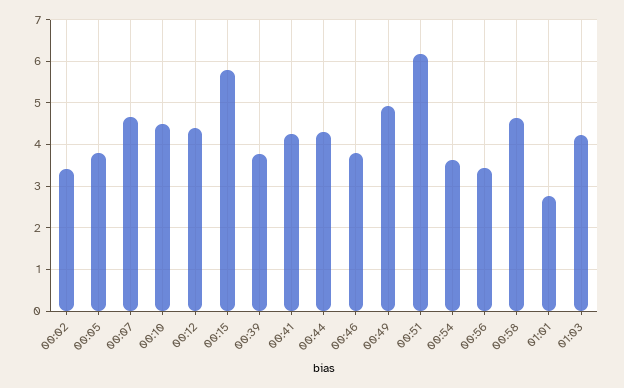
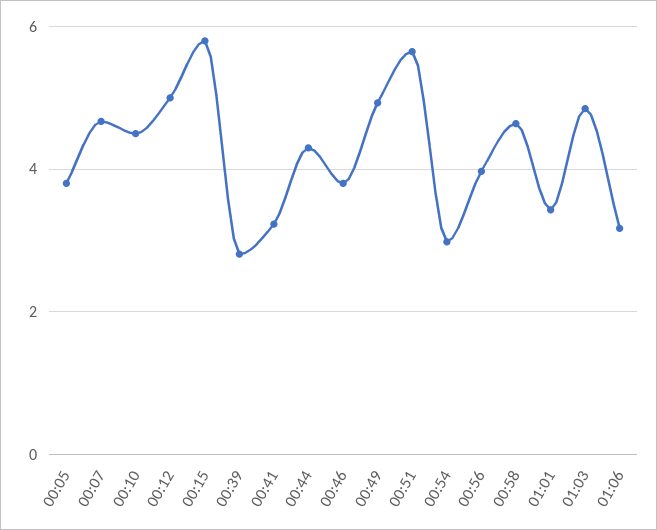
00:02: 3.4 -> none
00:12: 4.4 -> 5
00:39: 3.8 -> 2.8
00:41: 4.2 -> 3.2
00:51: 6.2 -> 5.6
00:54: 3.6 -> 3
00:56: 3.4 -> 4
01:01: 2.8 -> 3.4
01:03: 4.2 -> 4.8
01:06: none -> 3.2

